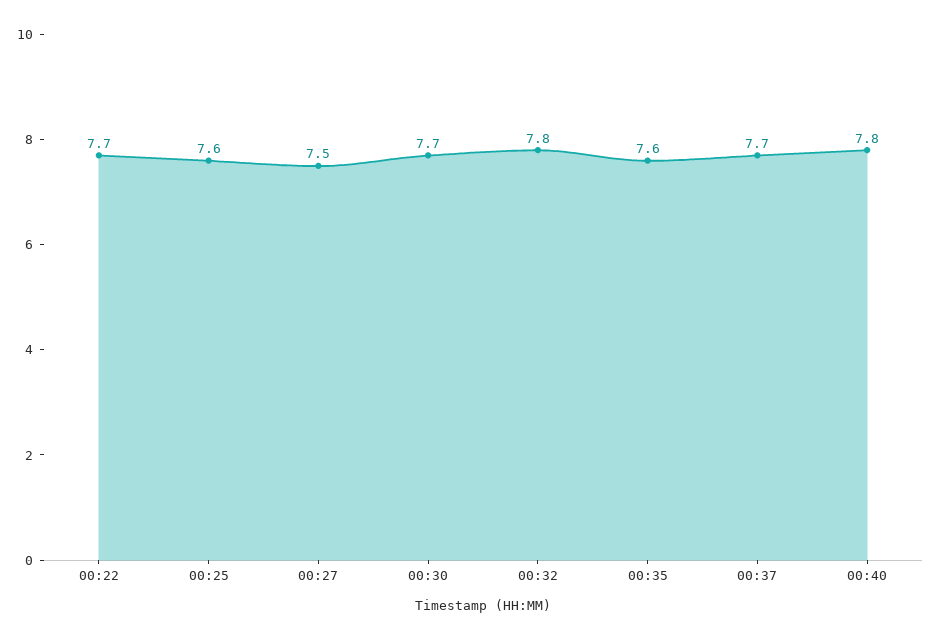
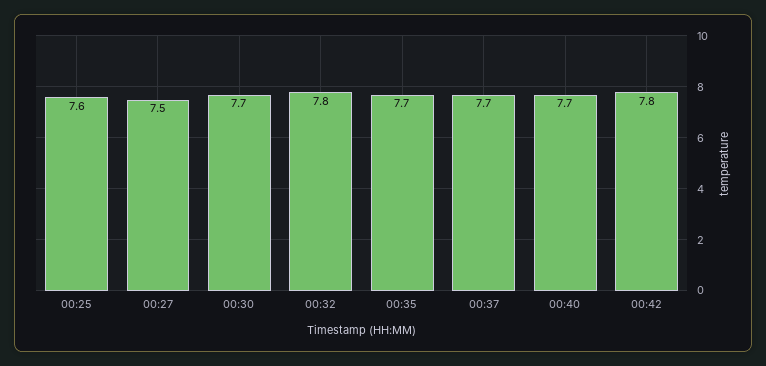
00:22: 7.7 -> none
00:35: 7.6 -> 7.7
00:40: 7.8 -> 7.7
00:42: none -> 7.8

